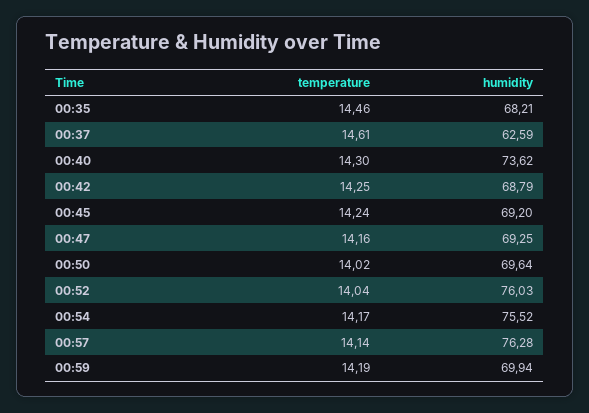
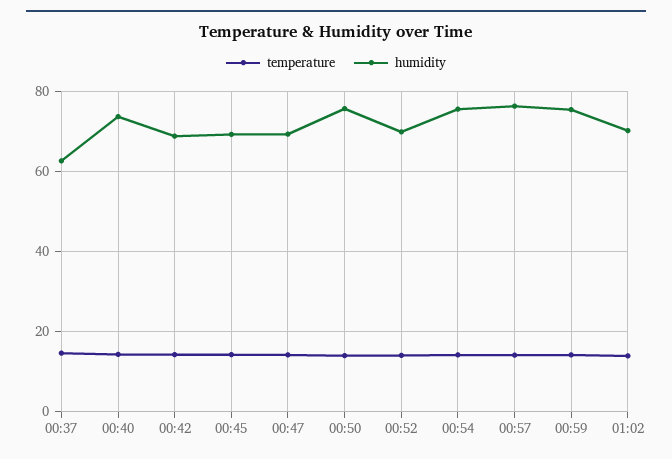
temperature, 00:35: 14.46 -> none
humidity, 00:35: 68.21 -> none
humidity, 00:50: 69.64 -> 76
humidity, 00:52: 76.03 -> 70
humidity, 00:59: 69.94 -> 76
temperature, 01:02: none -> 14
humidity, 01:02: none -> 70

